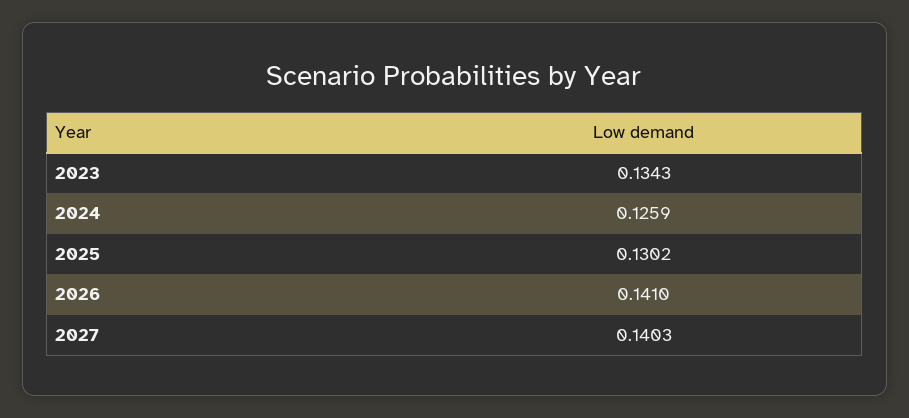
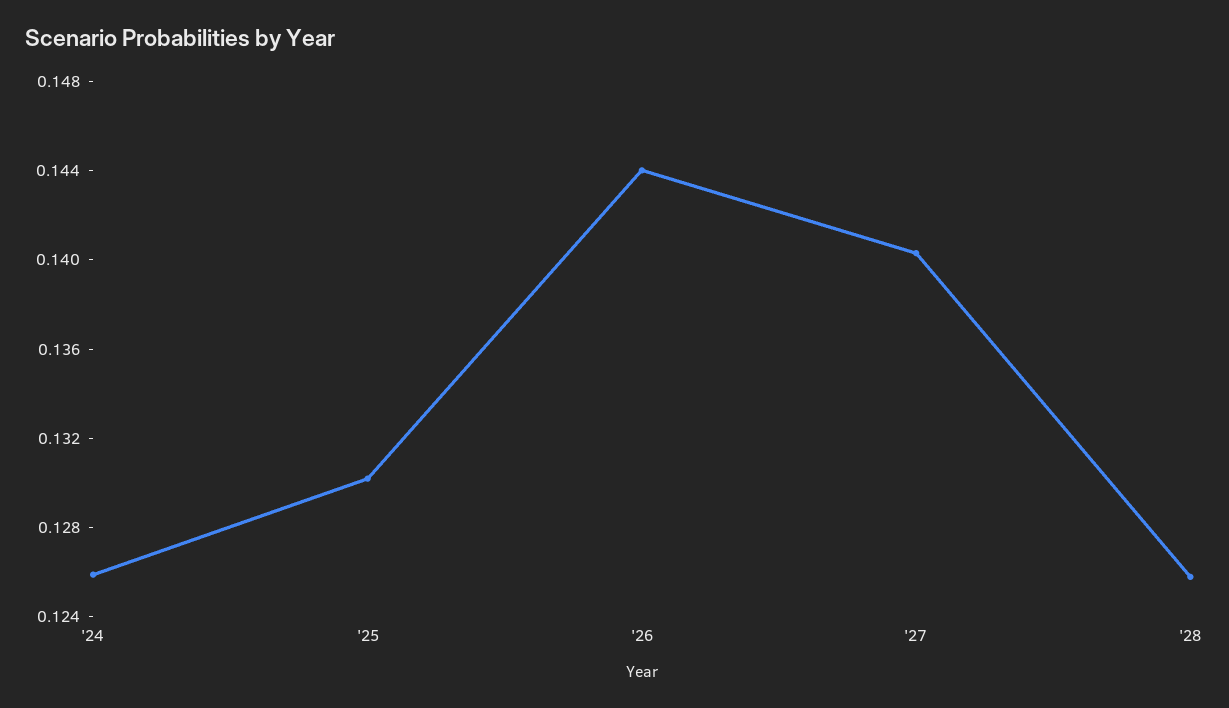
2023: 0.1343 -> none
2026: 0.141 -> 0.144
'28: none -> 0.126

